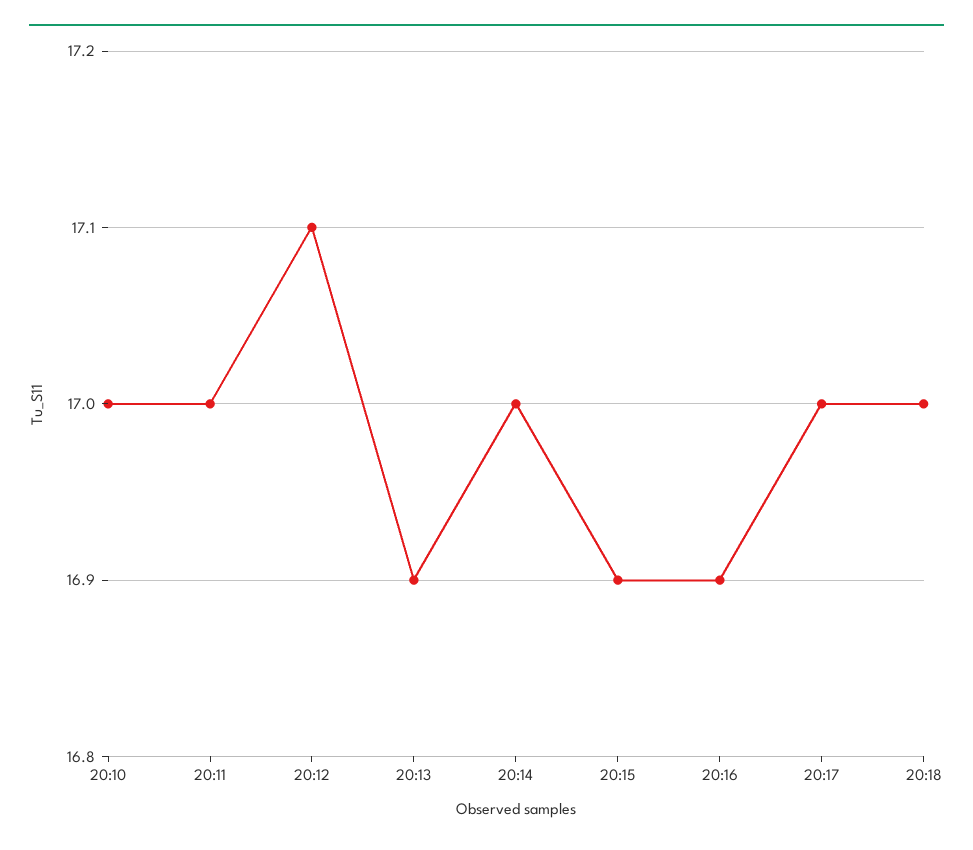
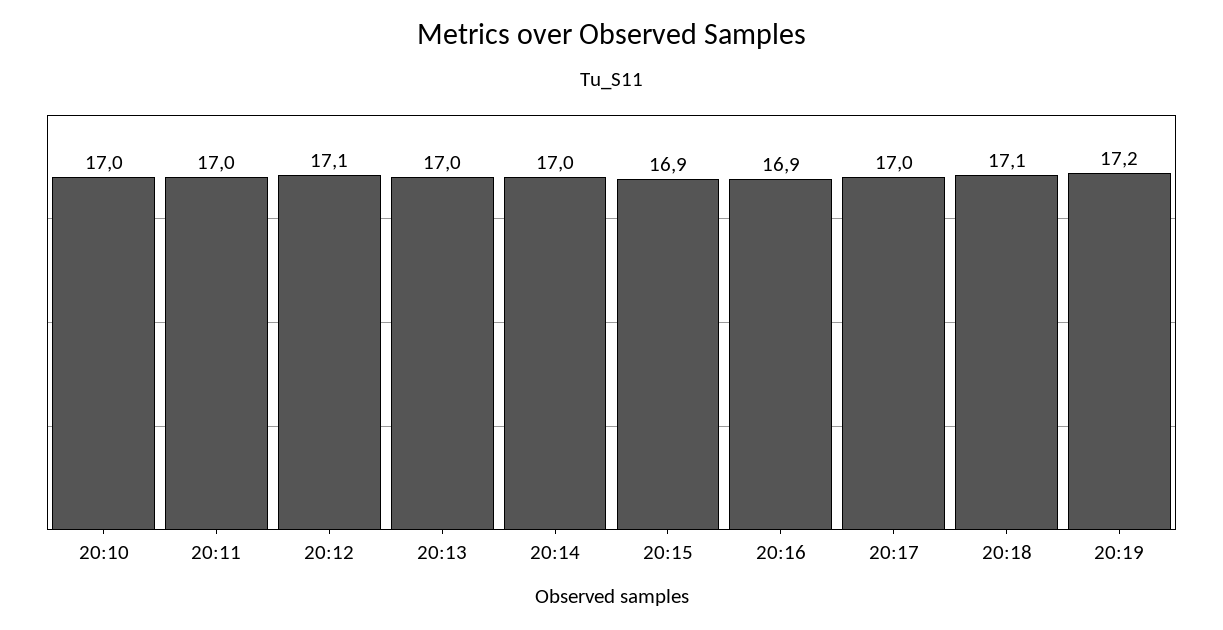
20:13: 16.9 -> 17
20:18: 17 -> 17.1
20:19: none -> 17.2

